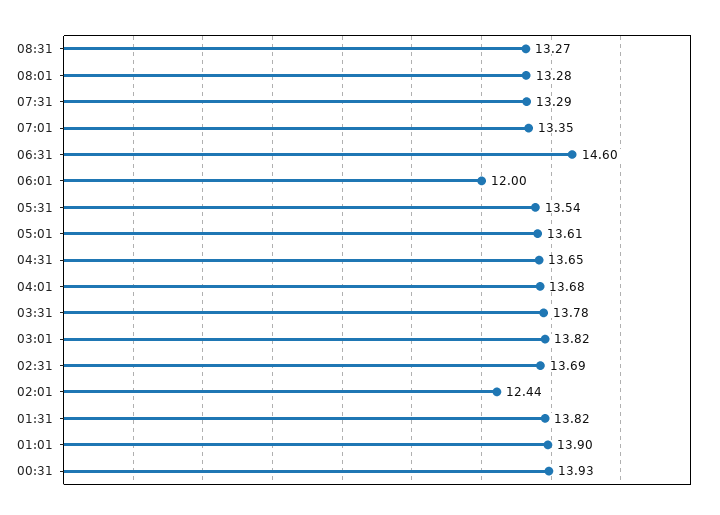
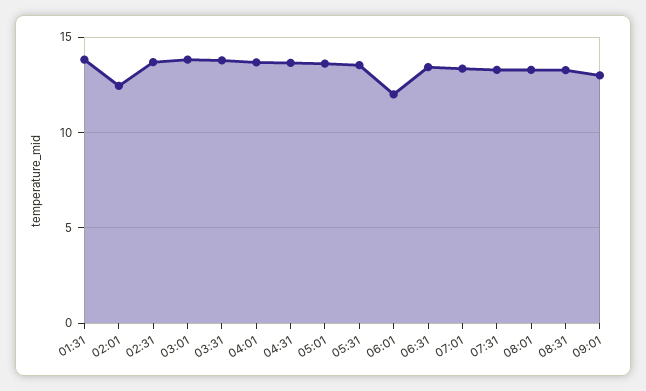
06:31: 14.6 -> 13.5
01:01: 13.9 -> none
00:31: 13.93 -> none
09:01: none -> 13

